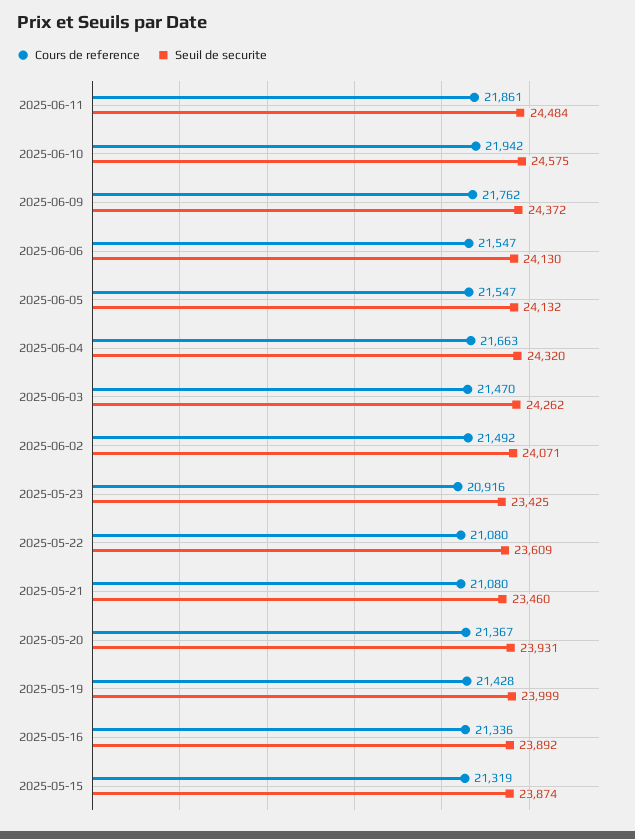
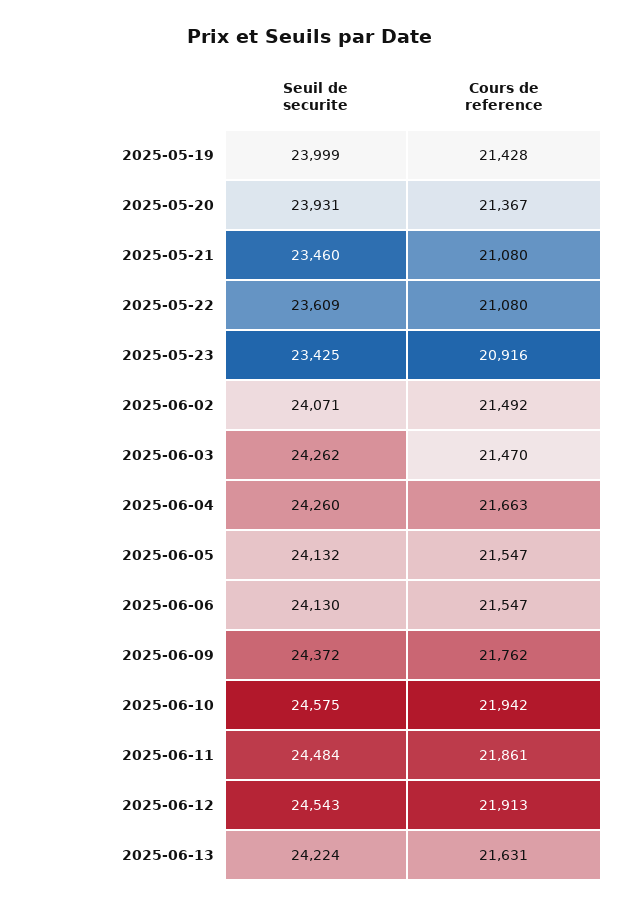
Seuil de securite, 2025-06-04: 24320 -> 24260
Cours de reference, 2025-05-16: 21336 -> none
Seuil de securite, 2025-05-16: 23892 -> none
Cours de reference, 2025-05-15: 21319 -> none
Seuil de securite, 2025-05-15: 23874 -> none
Seuil de securite, 2025-06-12: none -> 24543
Cours de reference, 2025-06-12: none -> 21913
Seuil de securite, 2025-06-13: none -> 24224
Cours de reference, 2025-06-13: none -> 21631

